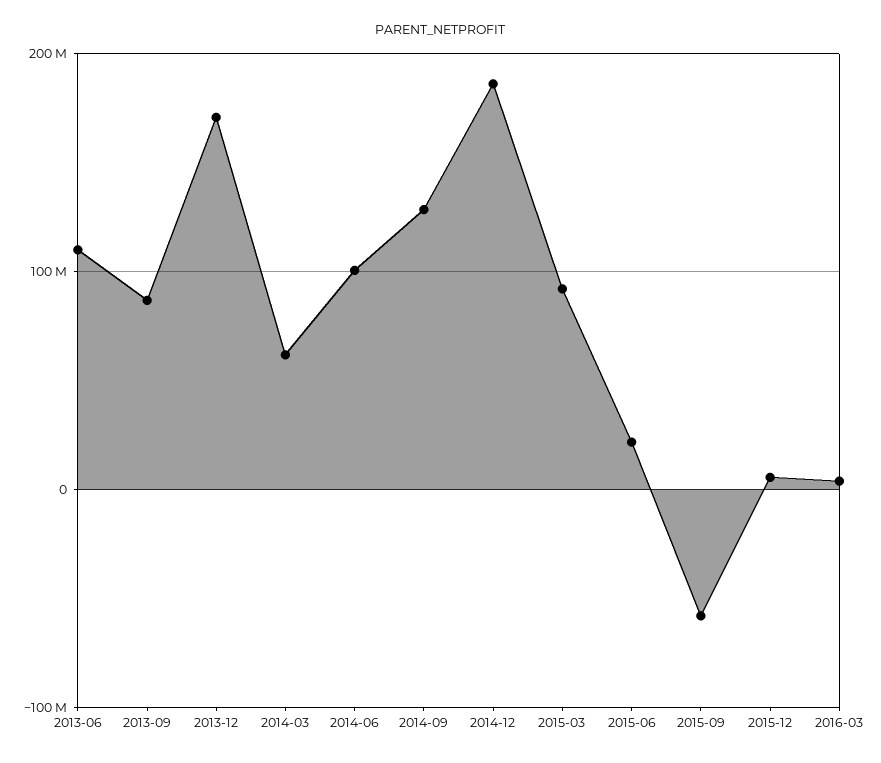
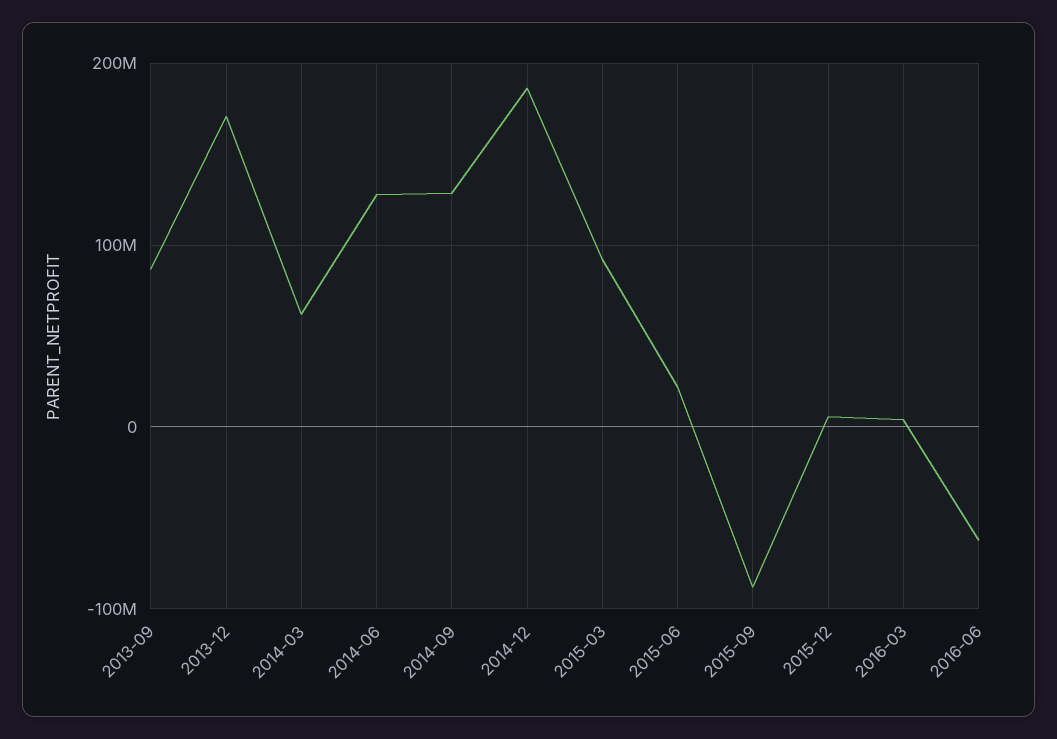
2013-06: 110000000 -> none
2014-06: 100000000 -> 130000000
2015-09: -60000000 -> -90000000
2016-06: none -> -60000000

